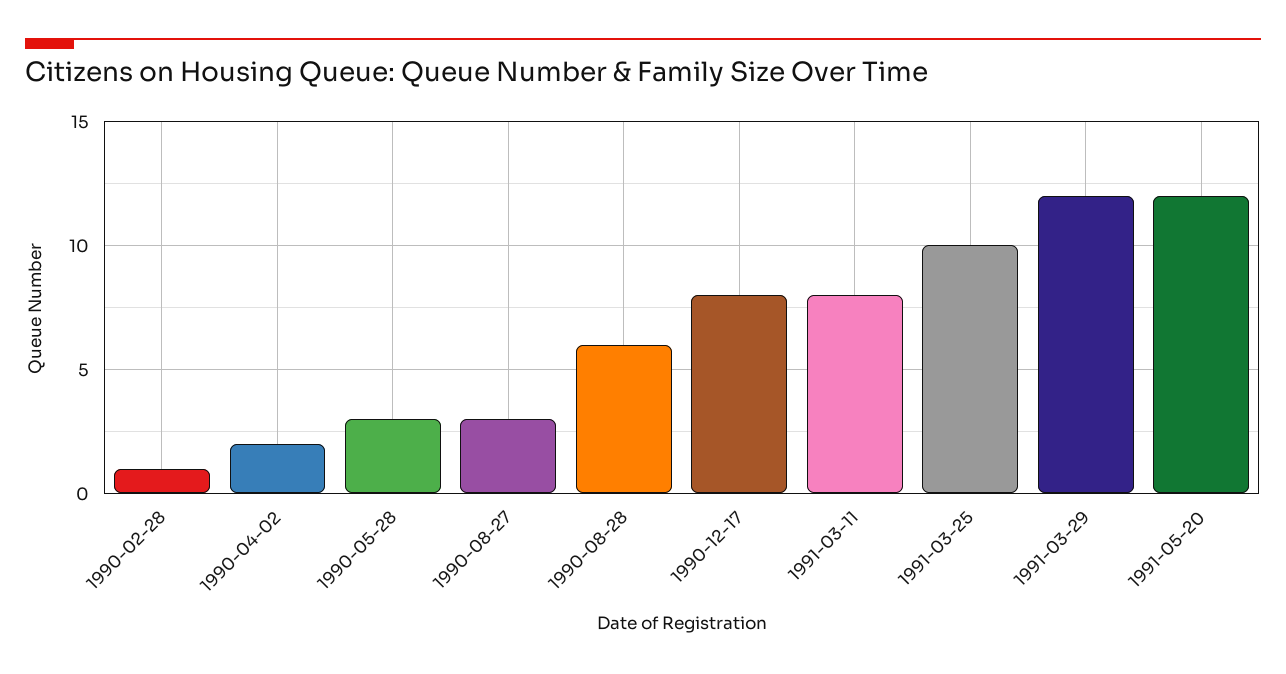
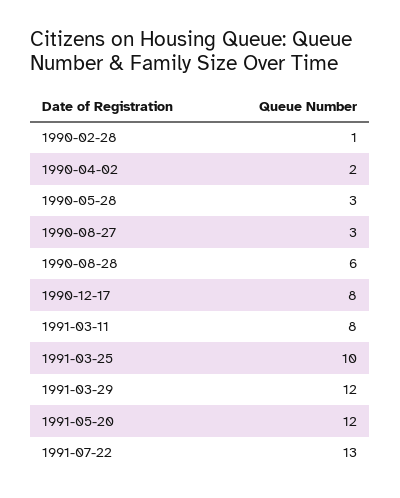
1991-07-22: none -> 13

